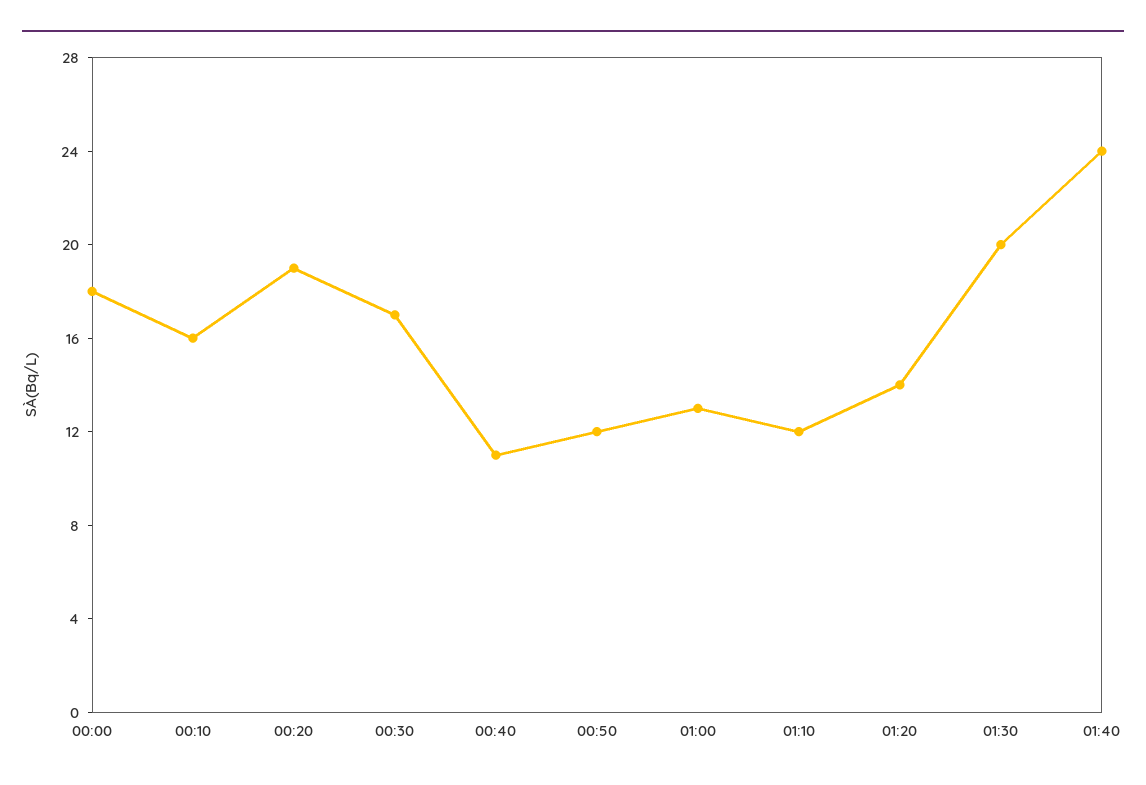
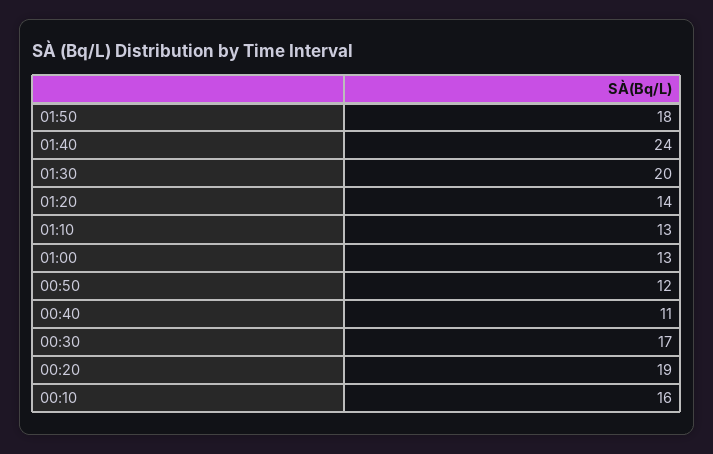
00:00: 18 -> none
01:10: 12 -> 13
01:50: none -> 18

